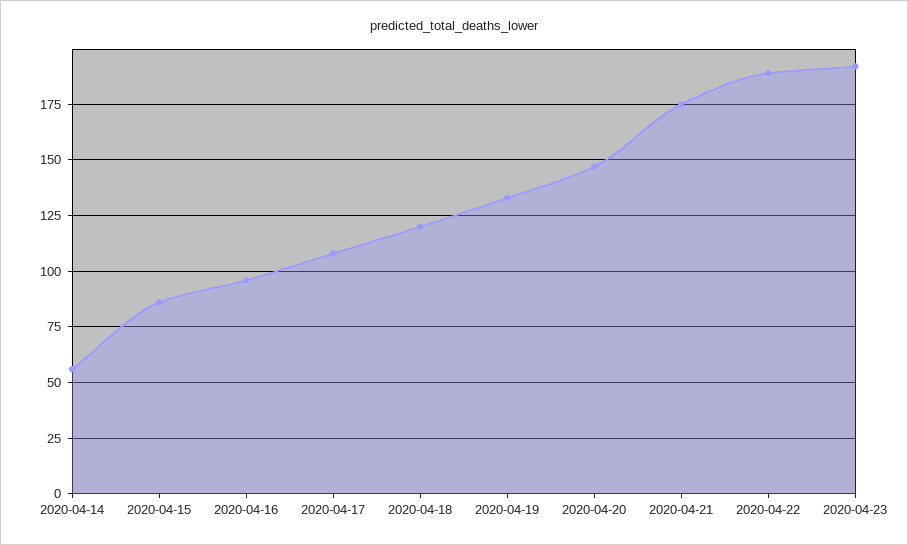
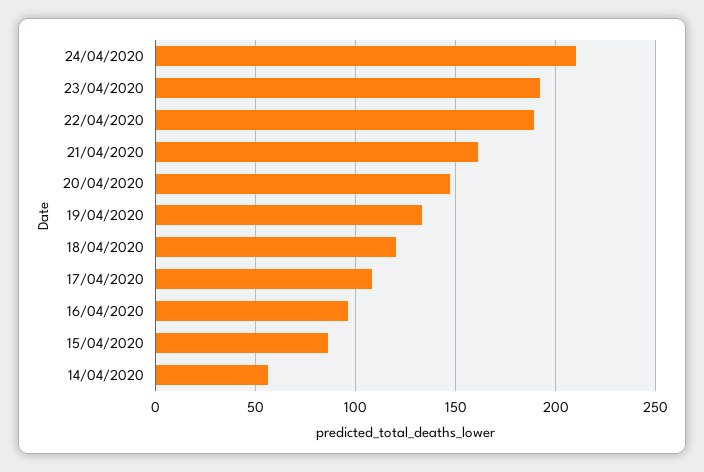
2020-04-21: 175 -> 160
24/04/2020: none -> 210

